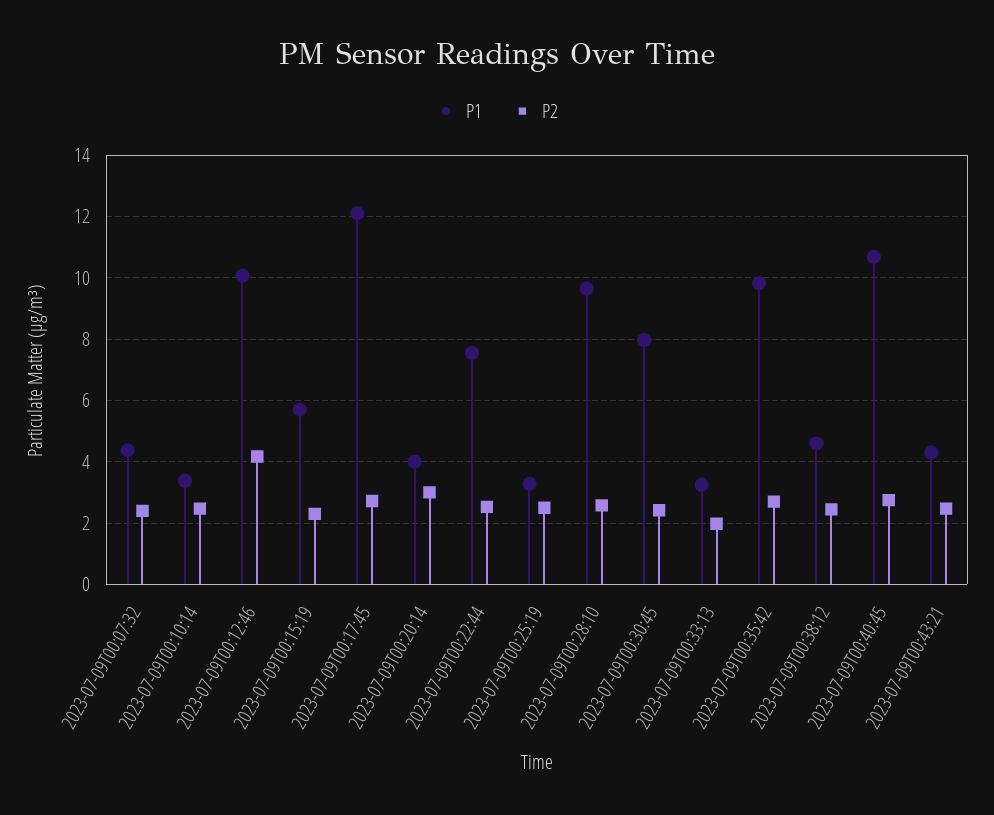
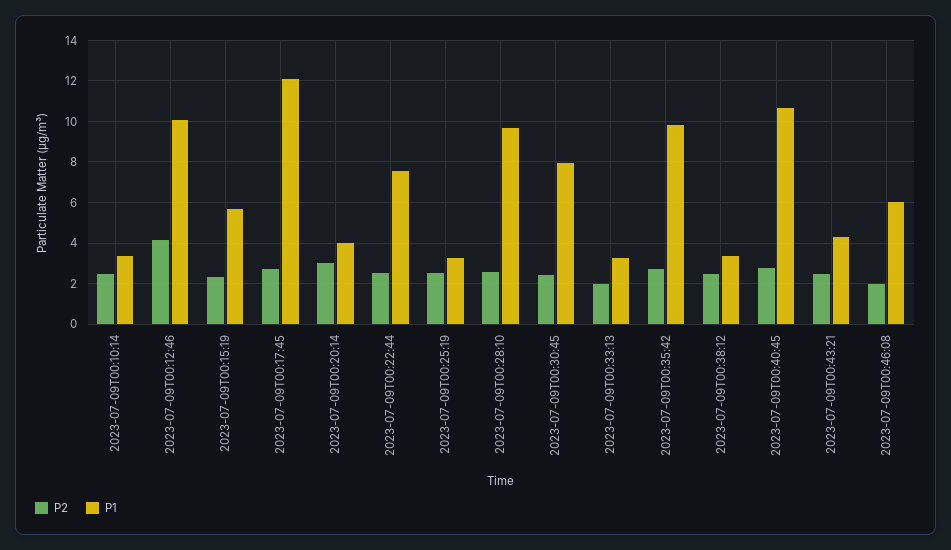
P1, 2023-07-09T00:07:32: 4.4 -> none
P2, 2023-07-09T00:07:32: 2.4 -> none
P1, 2023-07-09T00:38:12: 4.6 -> 3.5
P2, 2023-07-09T00:46:08: none -> 2
P1, 2023-07-09T00:46:08: none -> 6

